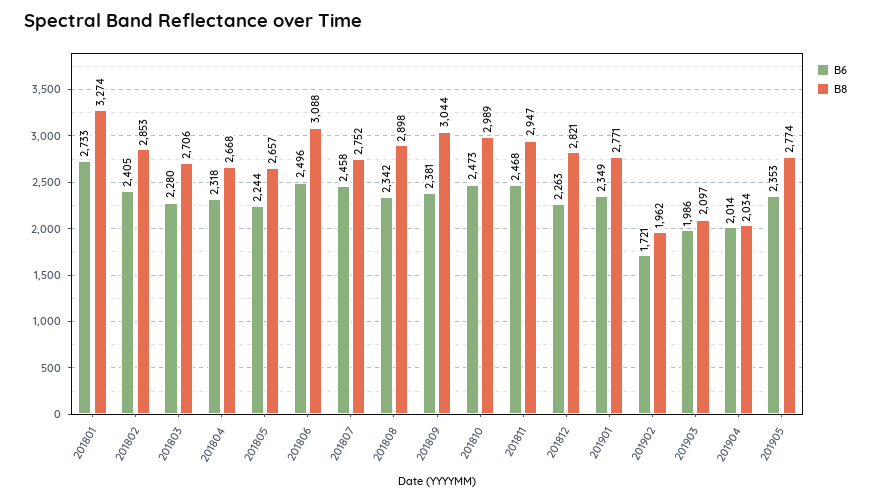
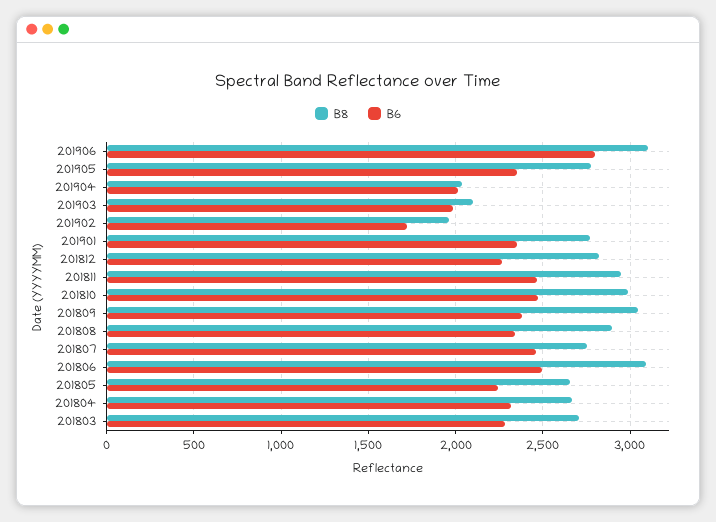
B6, 201801: 2733 -> none
B8, 201801: 3274 -> none
B6, 201802: 2405 -> none
B8, 201802: 2853 -> none
B8, 201906: none -> 3100
B6, 201906: none -> 2800

